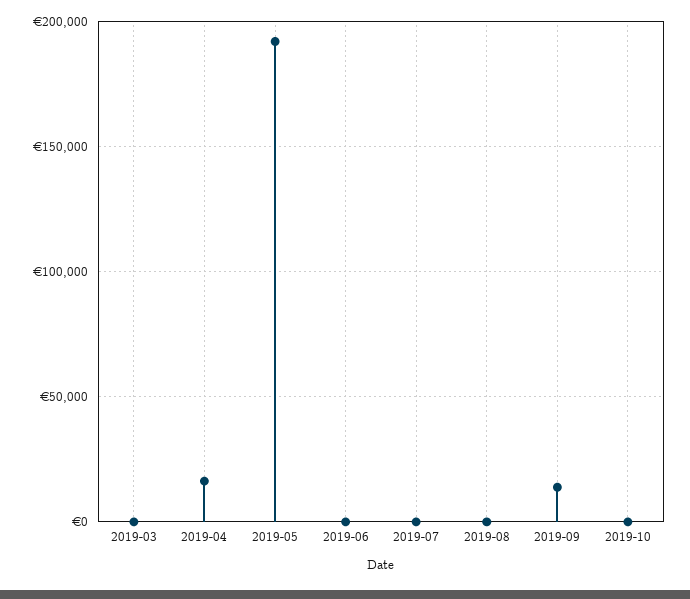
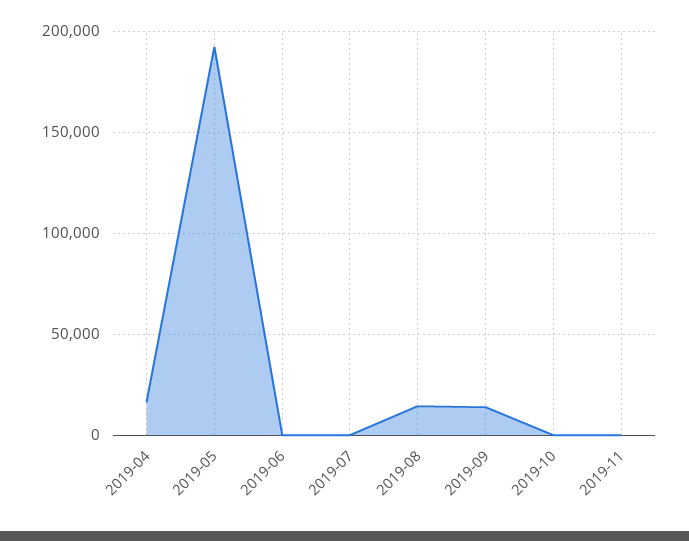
2019-03: 0 -> none
2019-08: 0 -> 15000
2019-11: none -> 0

